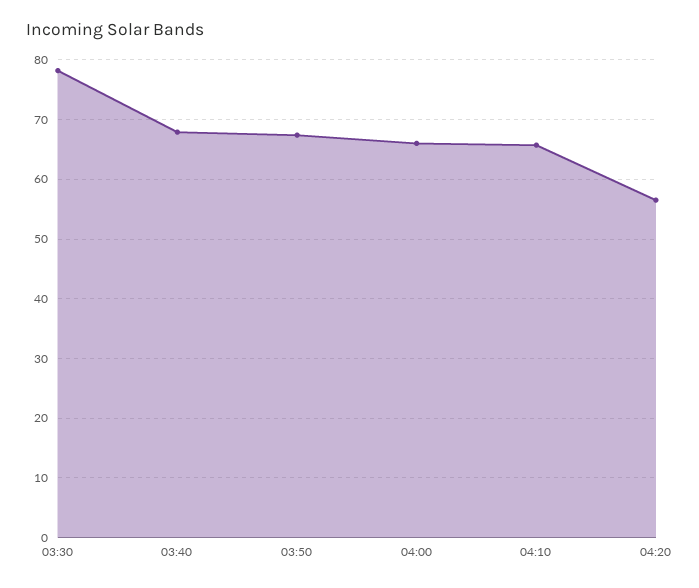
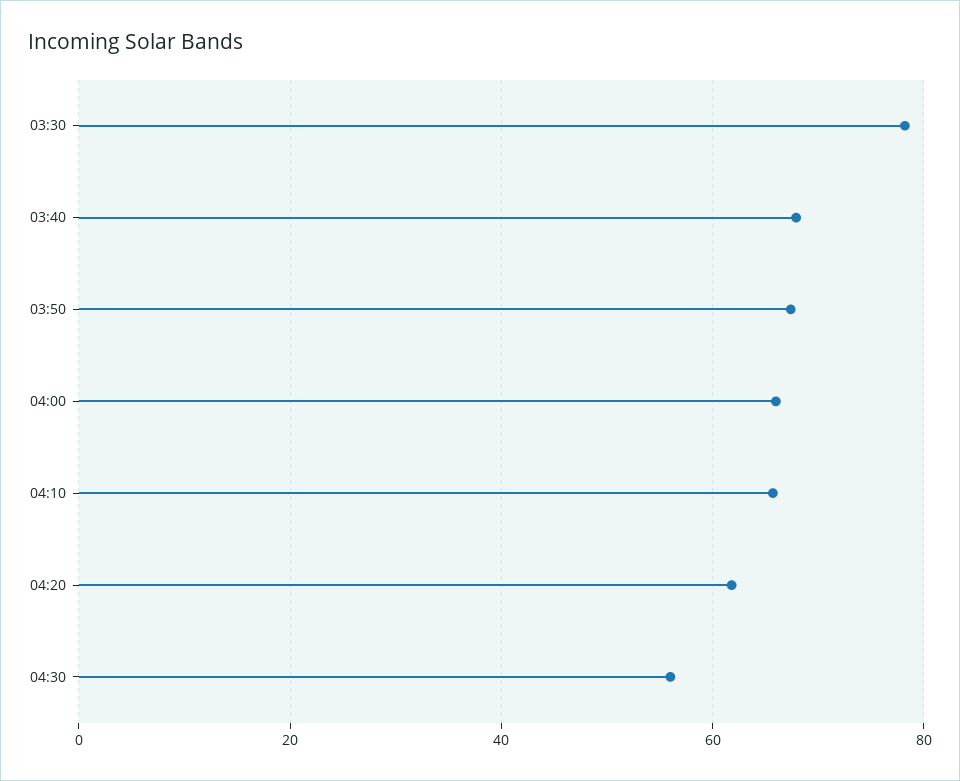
04:20: 56 -> 62
04:30: none -> 56

